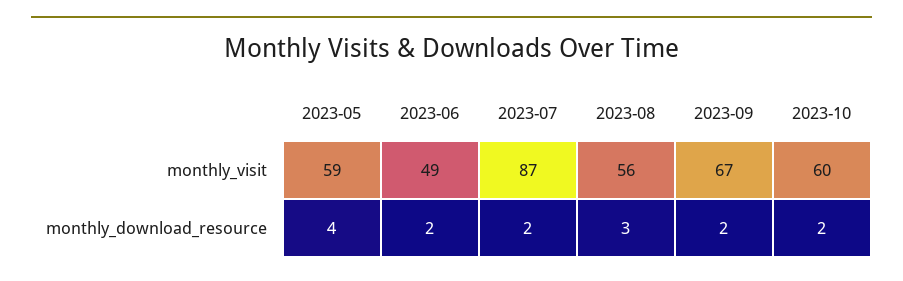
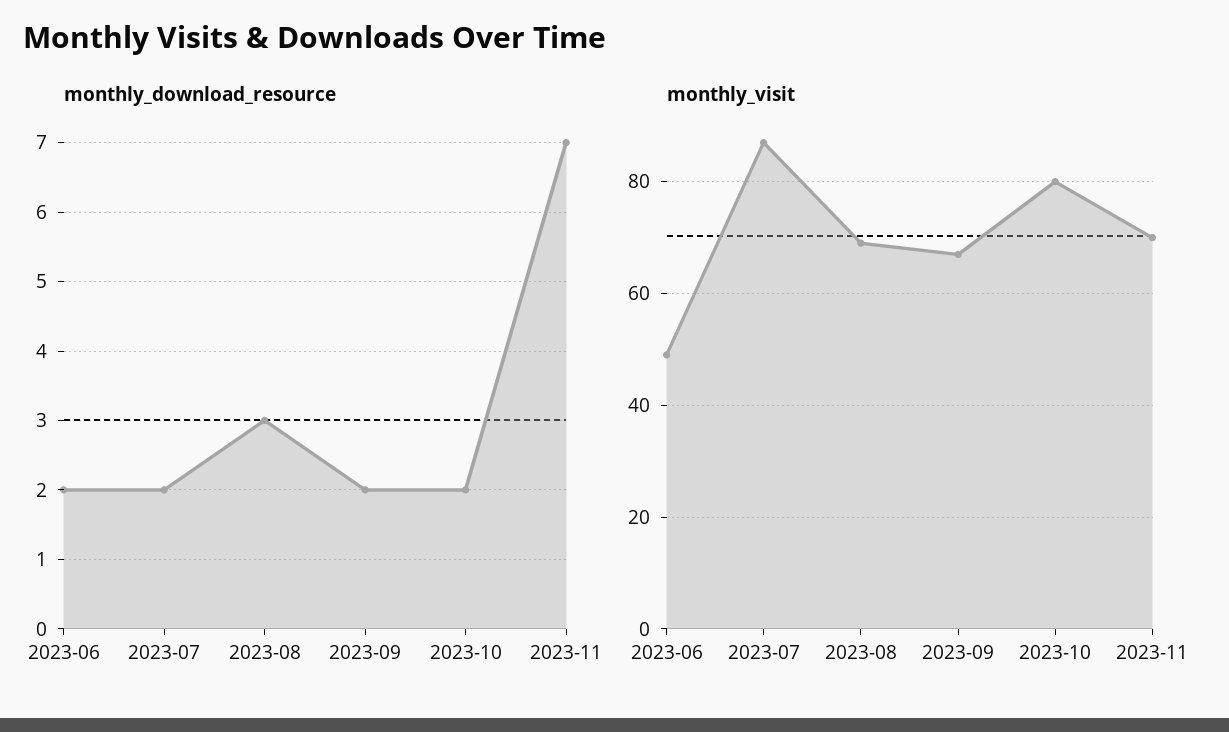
monthly_visit, 2023-05: 59 -> none
monthly_visit, 2023-08: 56 -> 70
monthly_visit, 2023-10: 60 -> 80
monthly_download_resource, 2023-05: 4 -> none
monthly_download_resource, 2023-11: none -> 7
monthly_visit, 2023-11: none -> 70

